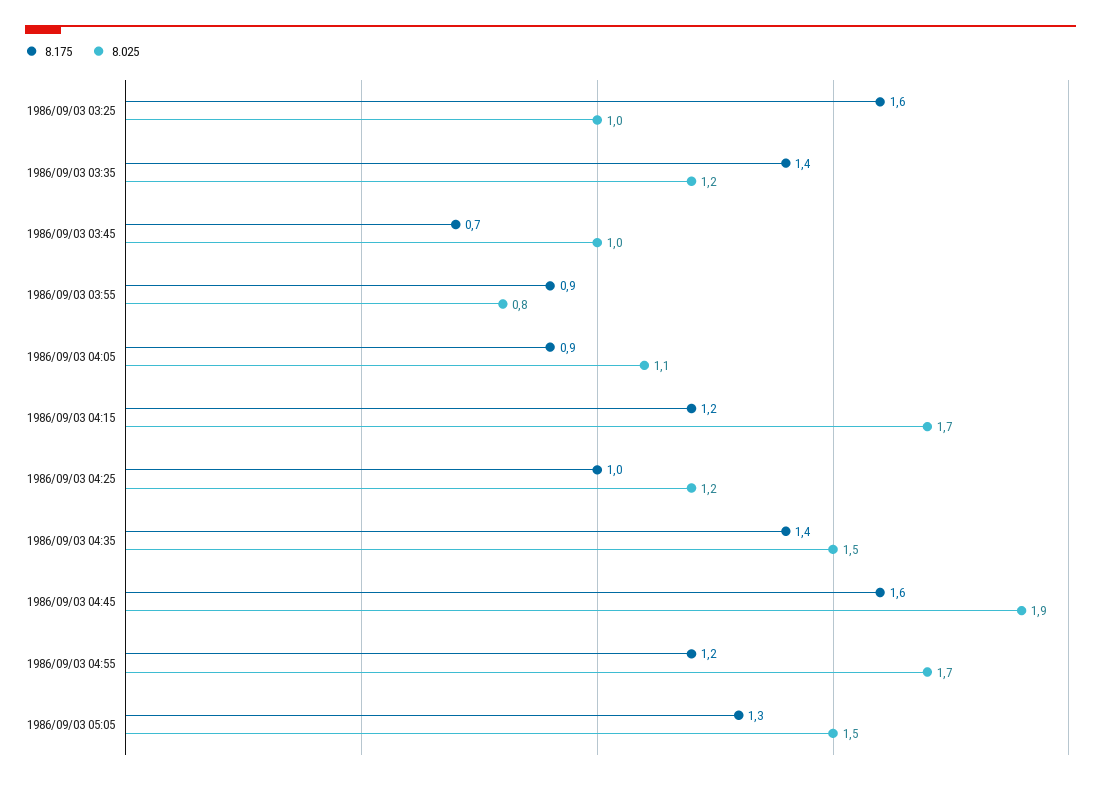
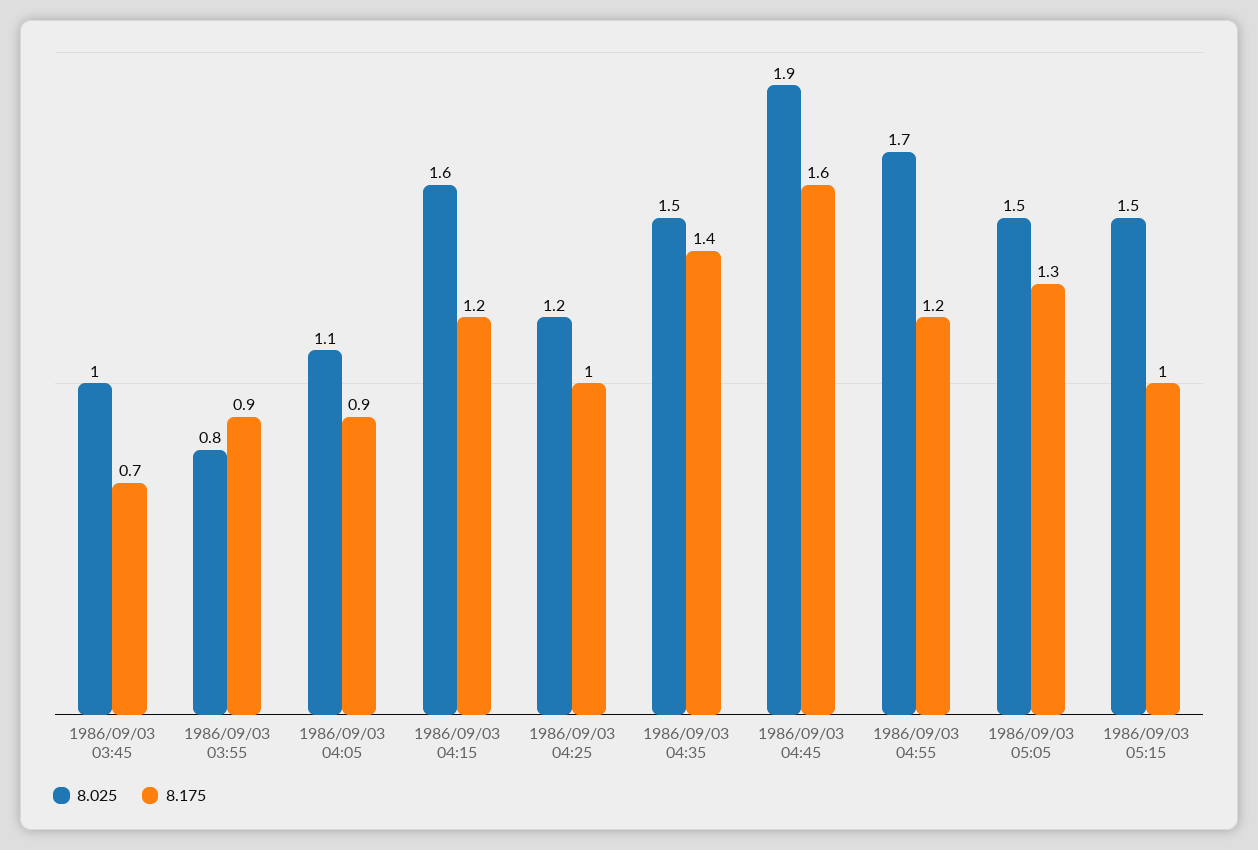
8.175, 1986/09/03 03:25: 1.6 -> none
8.025, 1986/09/03 03:25: 1 -> none
8.175, 1986/09/03 03:35: 1.4 -> none
8.025, 1986/09/03 03:35: 1.2 -> none
8.025, 1986/09/03 04:15: 1.7 -> 1.6
8.025, 1986/09/03 05:15: none -> 1.5
8.175, 1986/09/03 05:15: none -> 1

